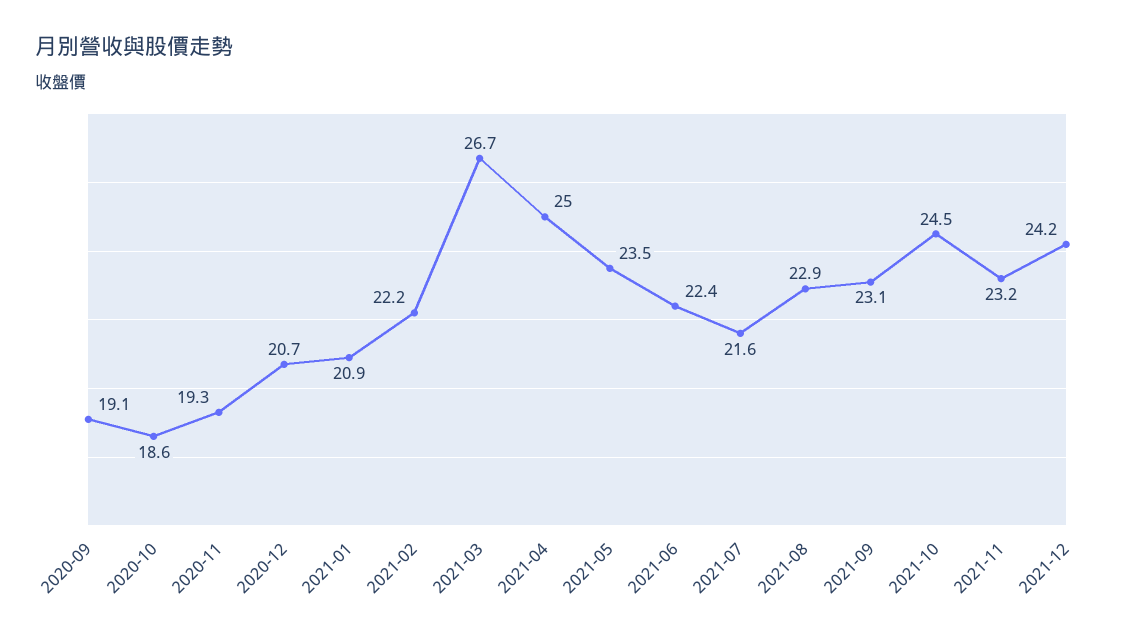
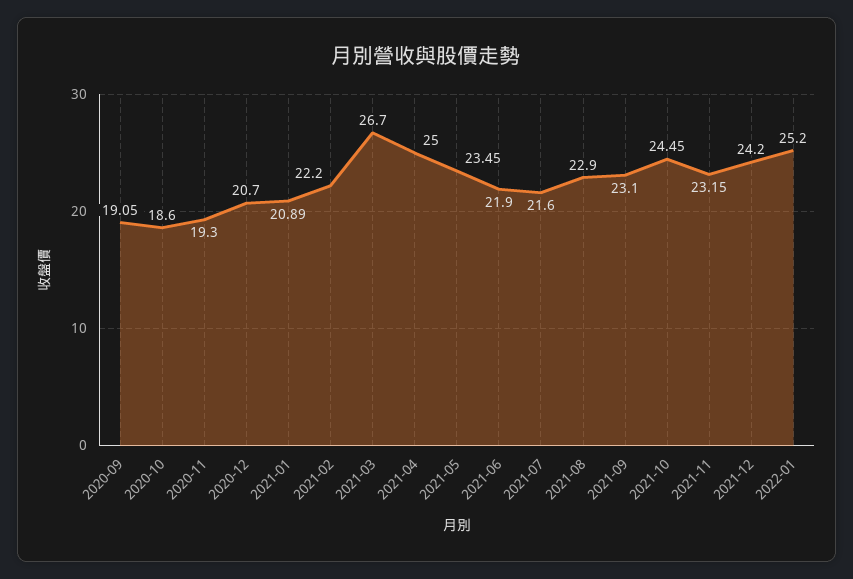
2021-06: 22.4 -> 21.9
2022-01: none -> 25.2

